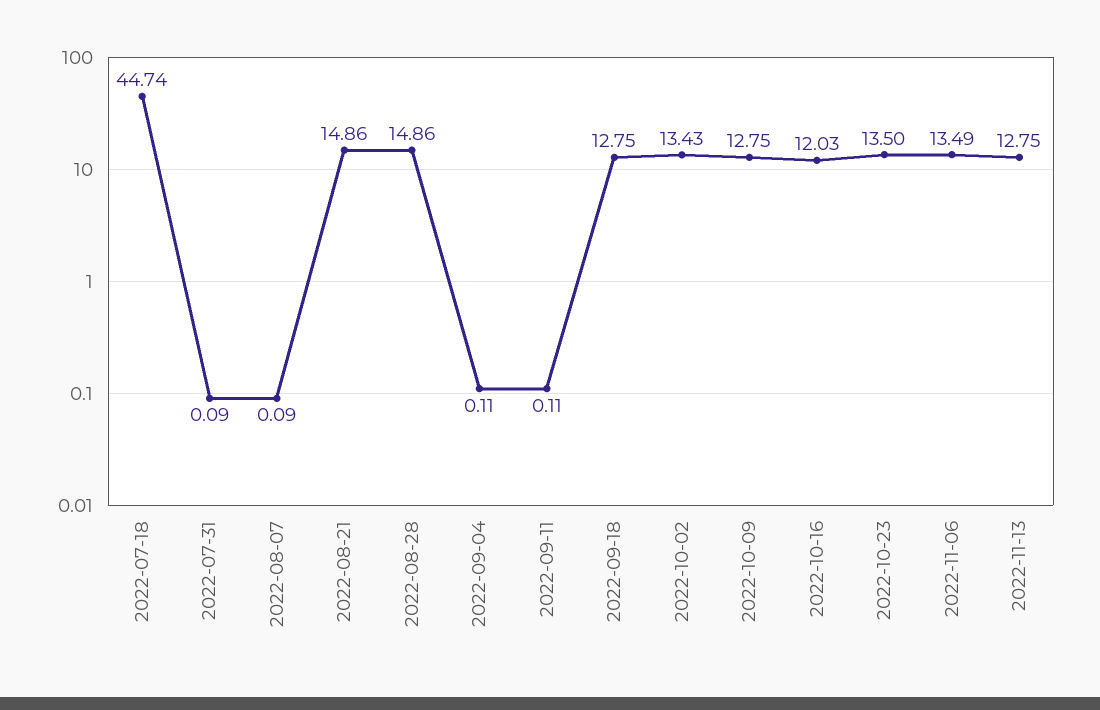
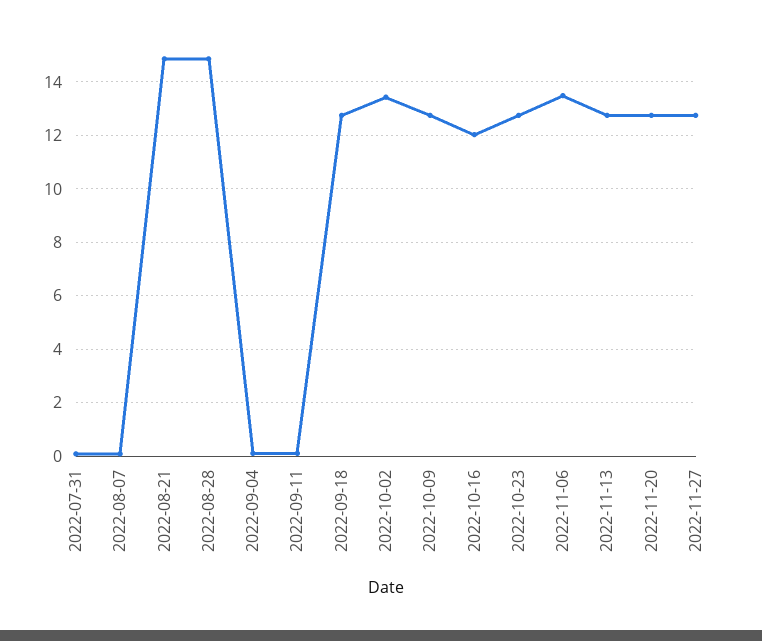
2022-07-18: 44.74 -> none
2022-10-23: 13.5 -> 12.75
2022-11-20: none -> 12.75
2022-11-27: none -> 12.75

